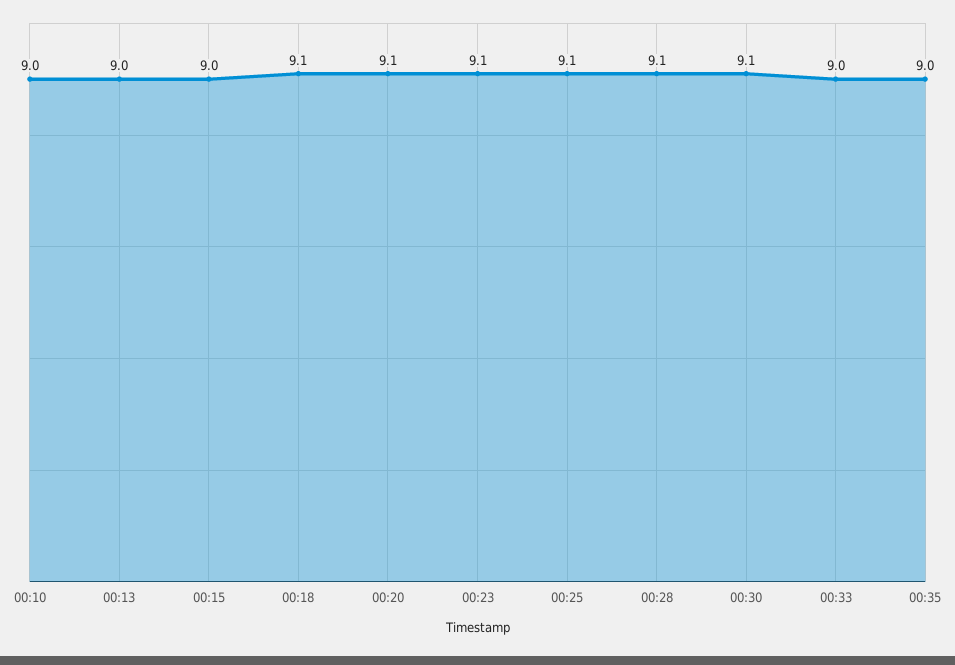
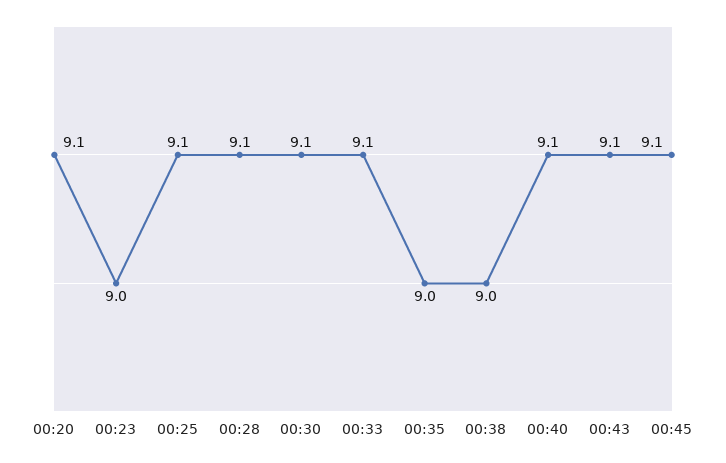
00:10: 9 -> none
00:13: 9 -> none
00:15: 9 -> none
00:18: 9.1 -> none
00:23: 9.1 -> 9
00:33: 9 -> 9.1
00:38: none -> 9
00:40: none -> 9.1
00:43: none -> 9.1
00:45: none -> 9.1

